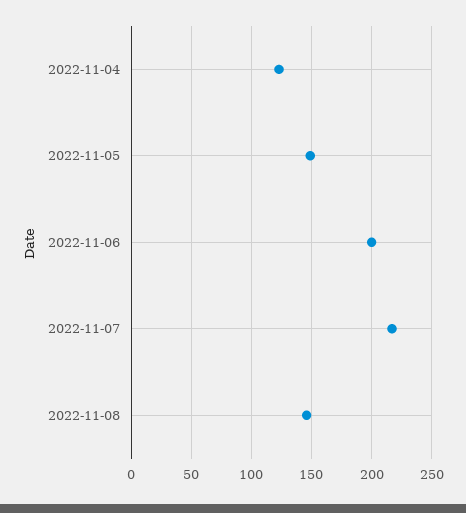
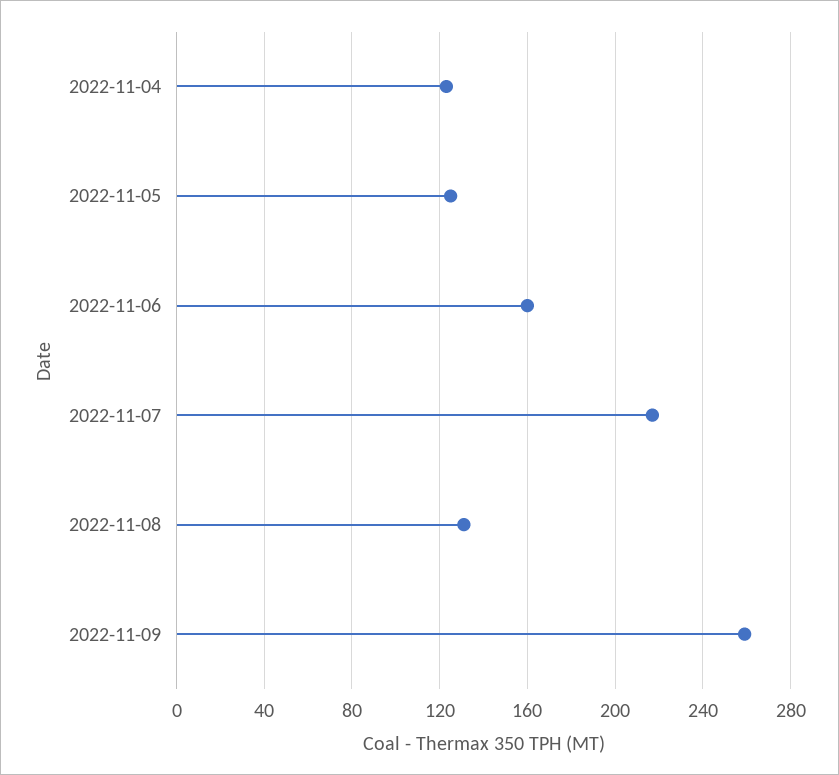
2022-11-05: 150 -> 125
2022-11-06: 200 -> 160
2022-11-08: 145 -> 130
2022-11-09: none -> 260

